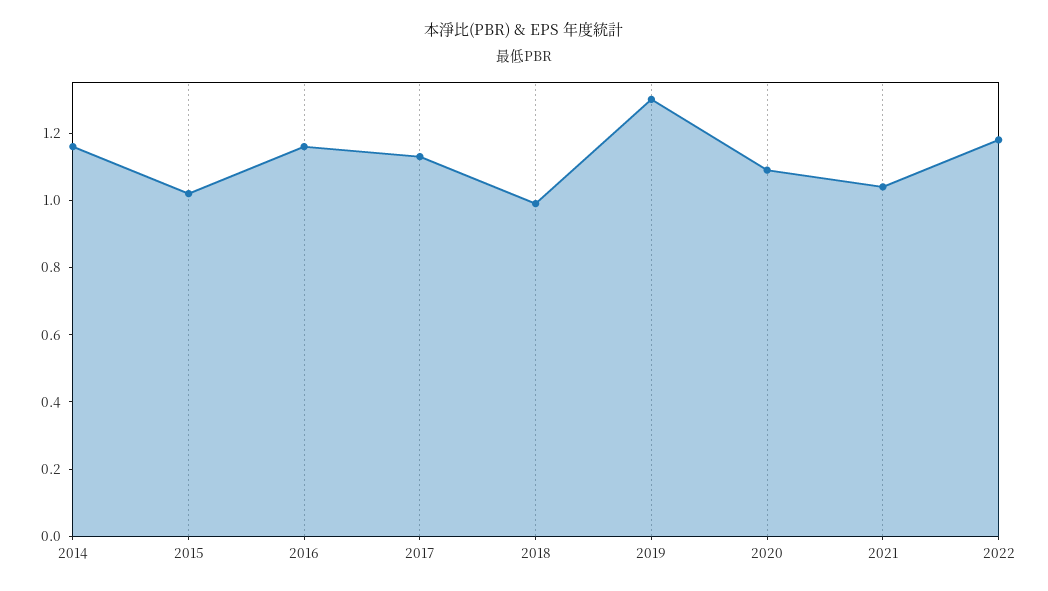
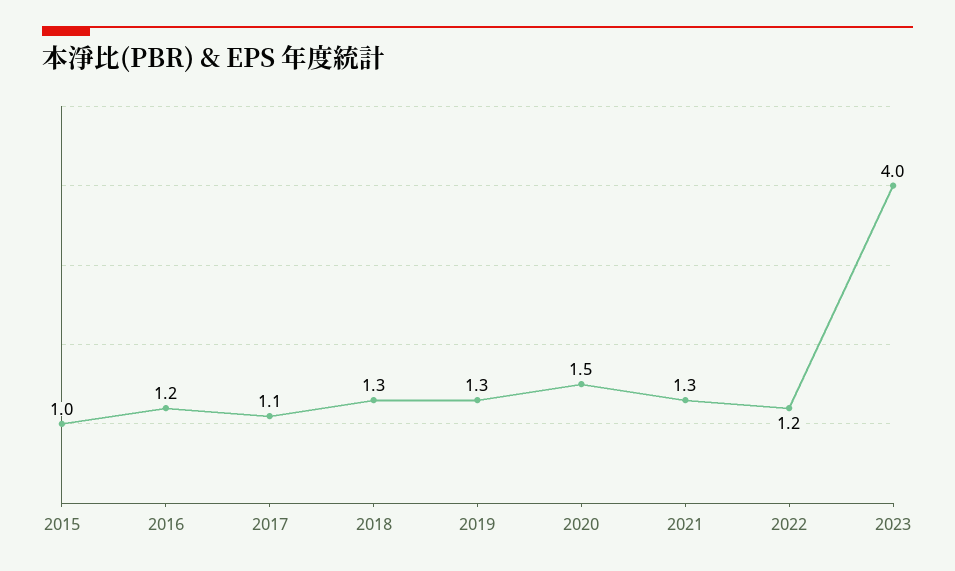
2014: 1.15 -> none
2018: 1 -> 1.3
2020: 1.1 -> 1.5
2021: 1.05 -> 1.3
2023: none -> 4

